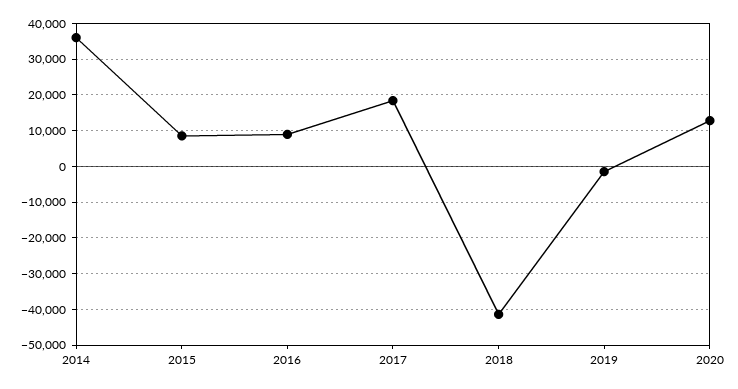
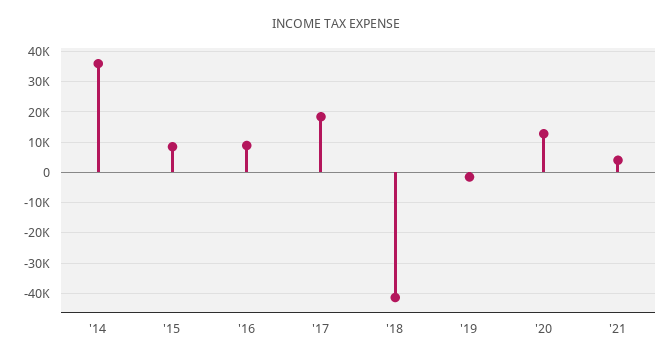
'21: none -> 4000

